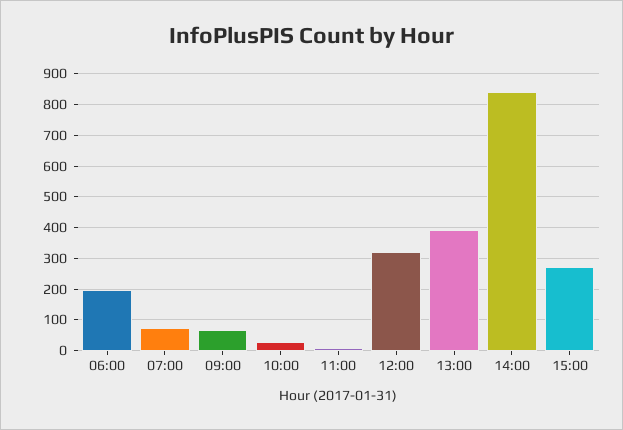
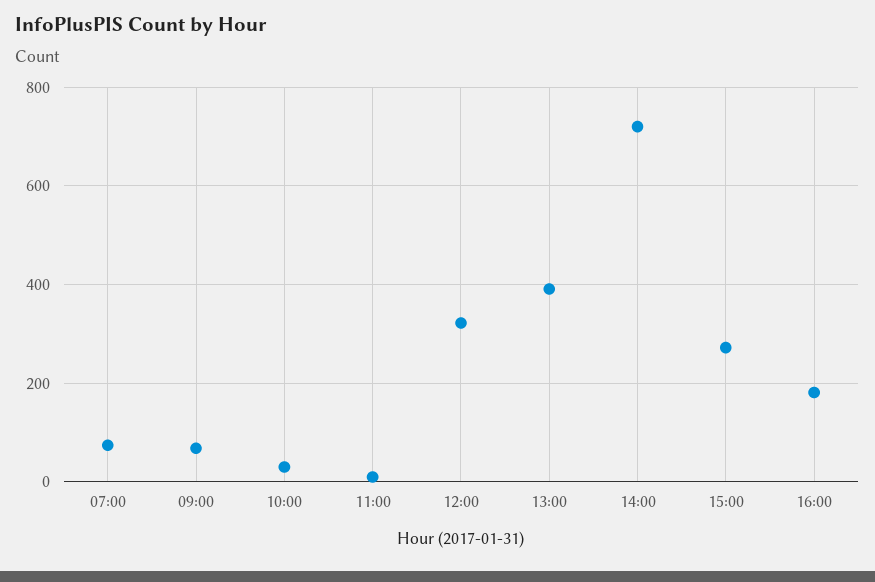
06:00: 200 -> none
14:00: 840 -> 720
16:00: none -> 180

